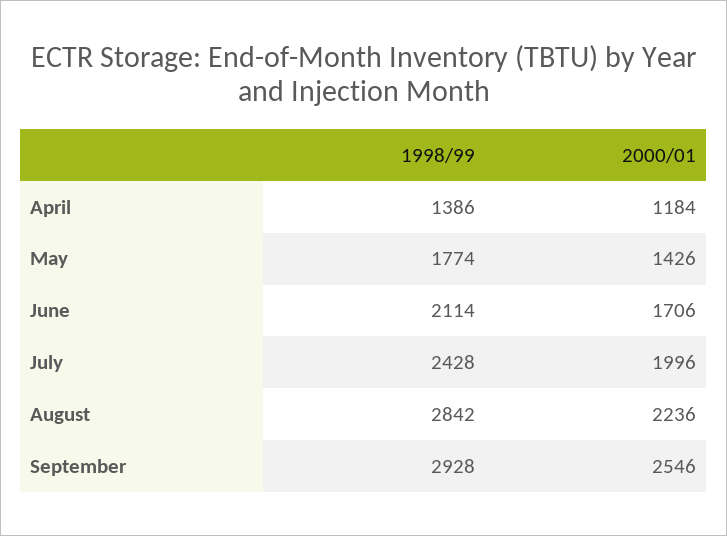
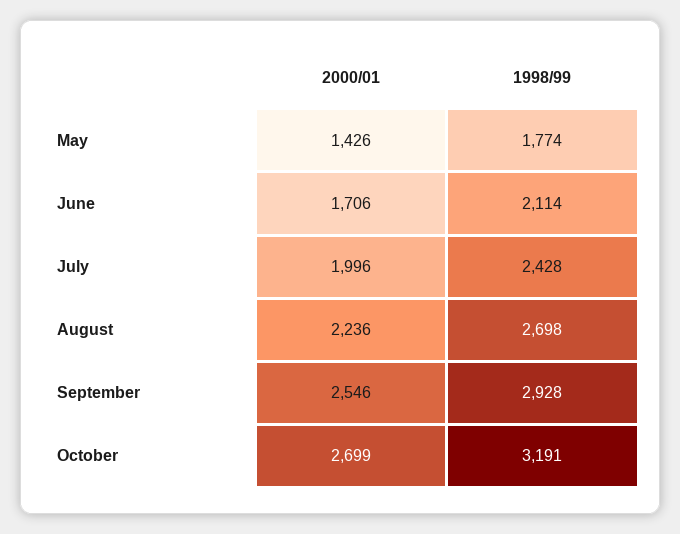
1998/99, April: 1386 -> none
2000/01, April: 1184 -> none
1998/99, August: 2842 -> 2698
2000/01, October: none -> 2699
1998/99, October: none -> 3191

